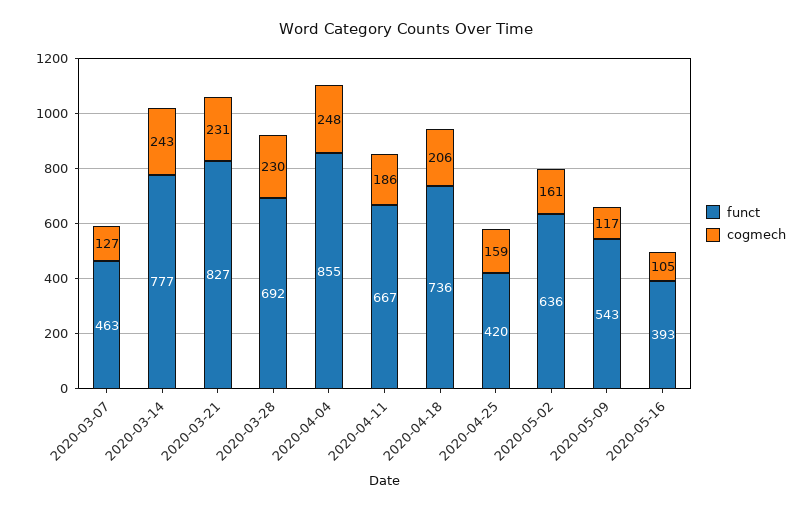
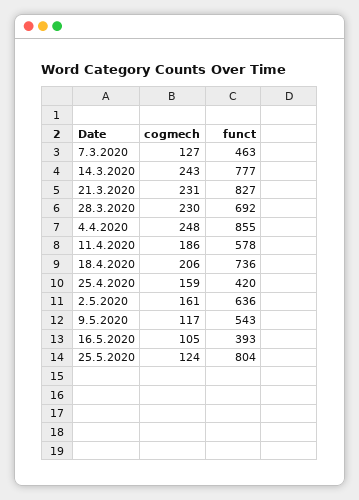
funct, 2020-04-11: 667 -> 578
cogmech, 25.5.2020: none -> 124
funct, 25.5.2020: none -> 804

